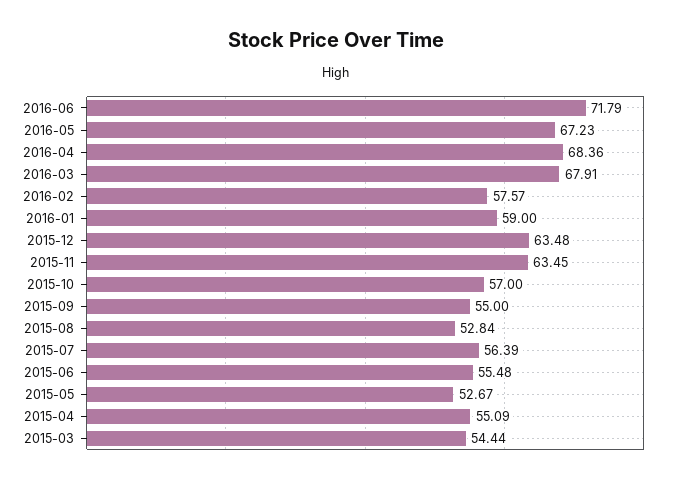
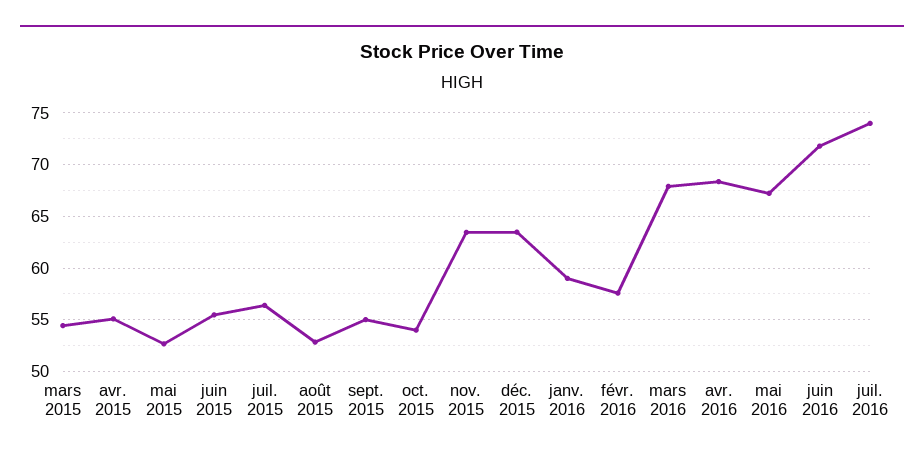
2015-10: 57 -> 54
juil. 2016: none -> 74

